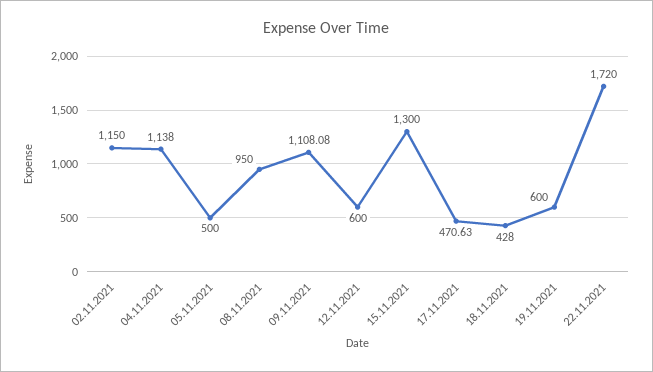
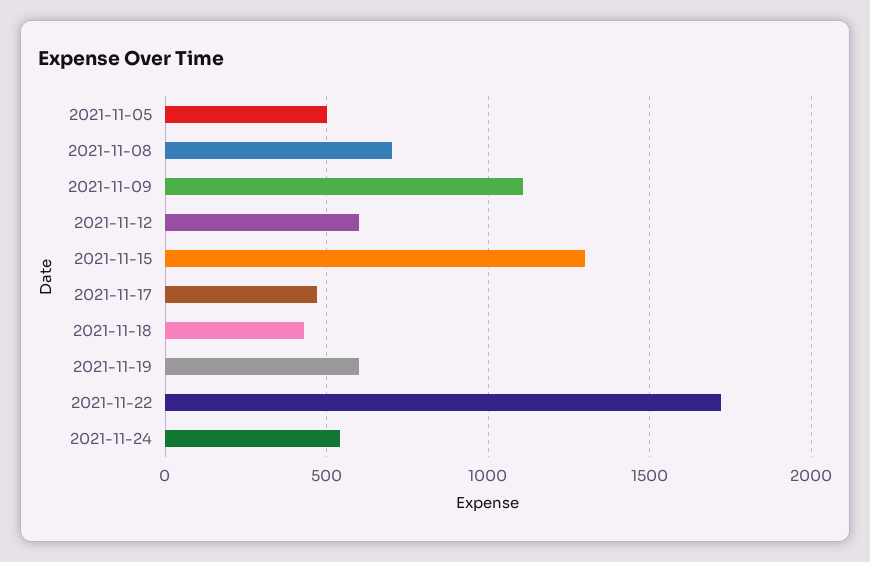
02.11.2021: 1150 -> none
04.11.2021: 1138 -> none
08.11.2021: 950 -> 700
2021-11-24: none -> 550

